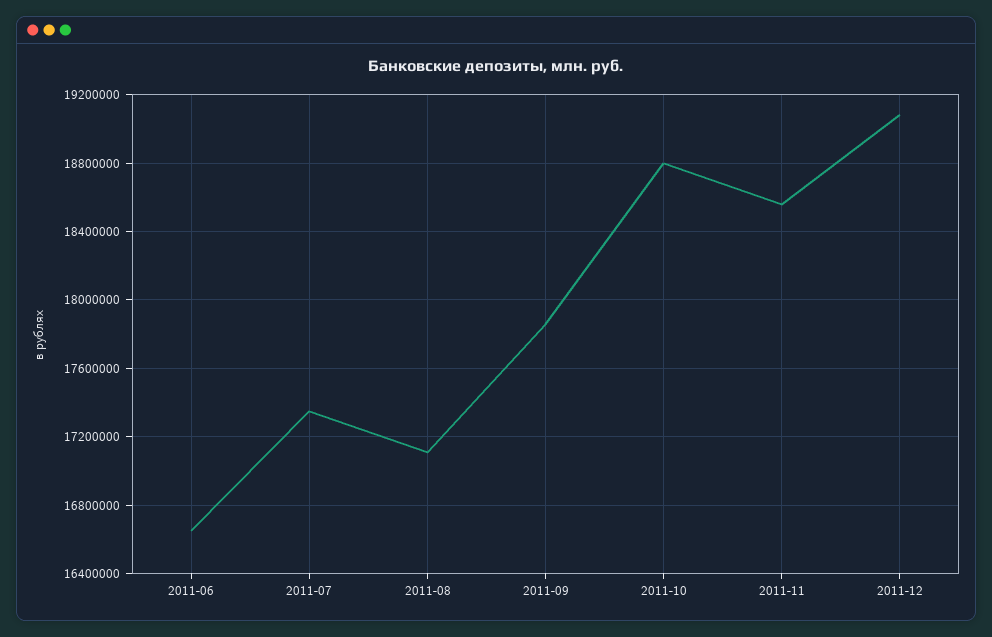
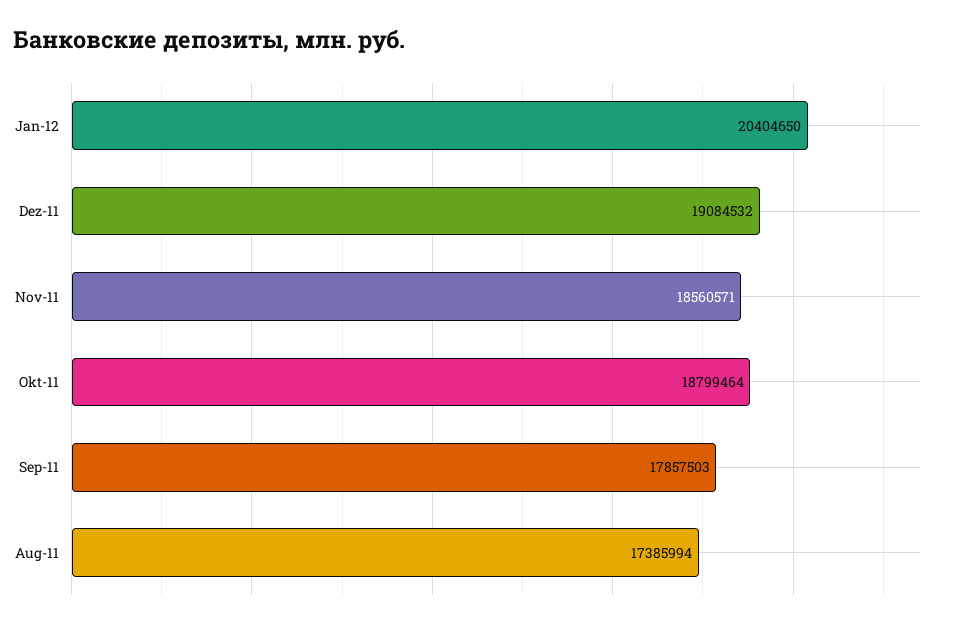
2011-06: 16650000 -> none
2011-07: 17350000 -> none
2011-08: 17100000 -> 17385994
Jan-12: none -> 20404650

